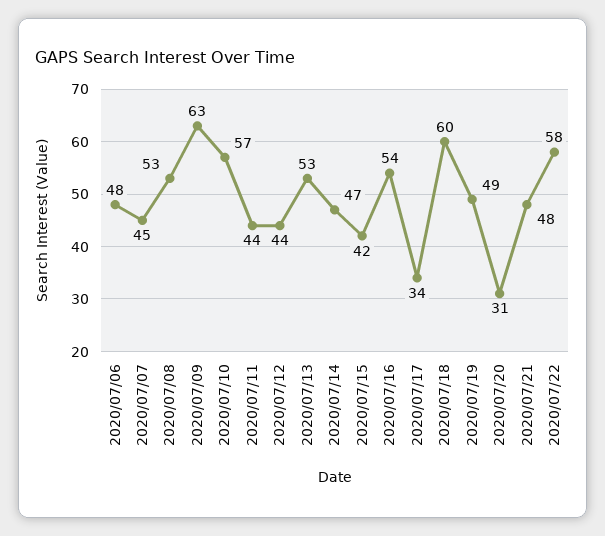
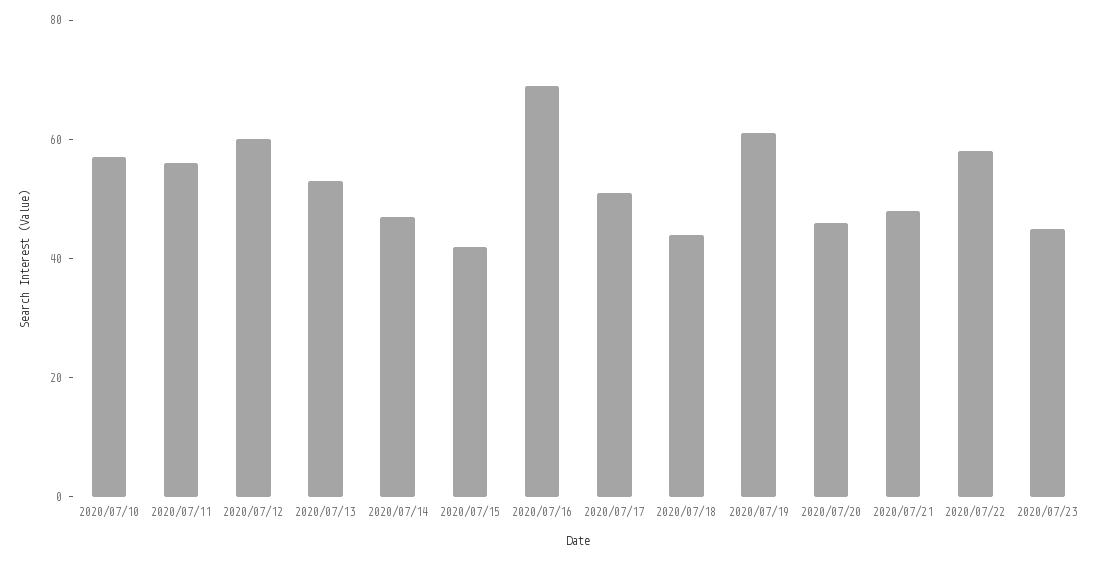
2020/07/06: 48 -> none
2020/07/07: 45 -> none
2020/07/08: 53 -> none
2020/07/09: 63 -> none
2020/07/11: 44 -> 55
2020/07/12: 44 -> 60
2020/07/16: 54 -> 70
2020/07/17: 34 -> 50
2020/07/18: 60 -> 45
2020/07/19: 49 -> 60
2020/07/20: 31 -> 45
2020/07/23: none -> 45

